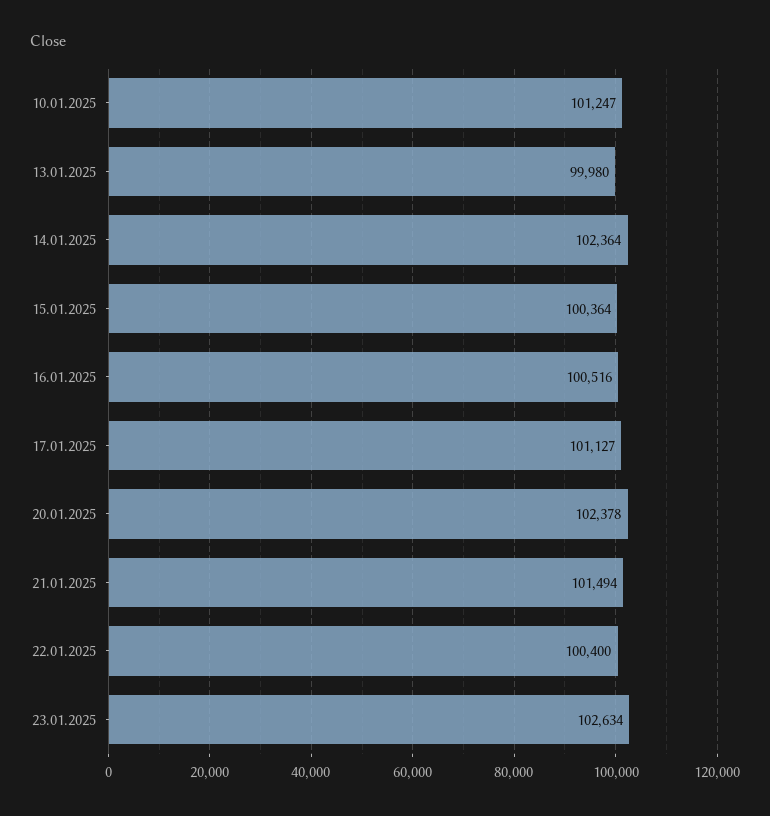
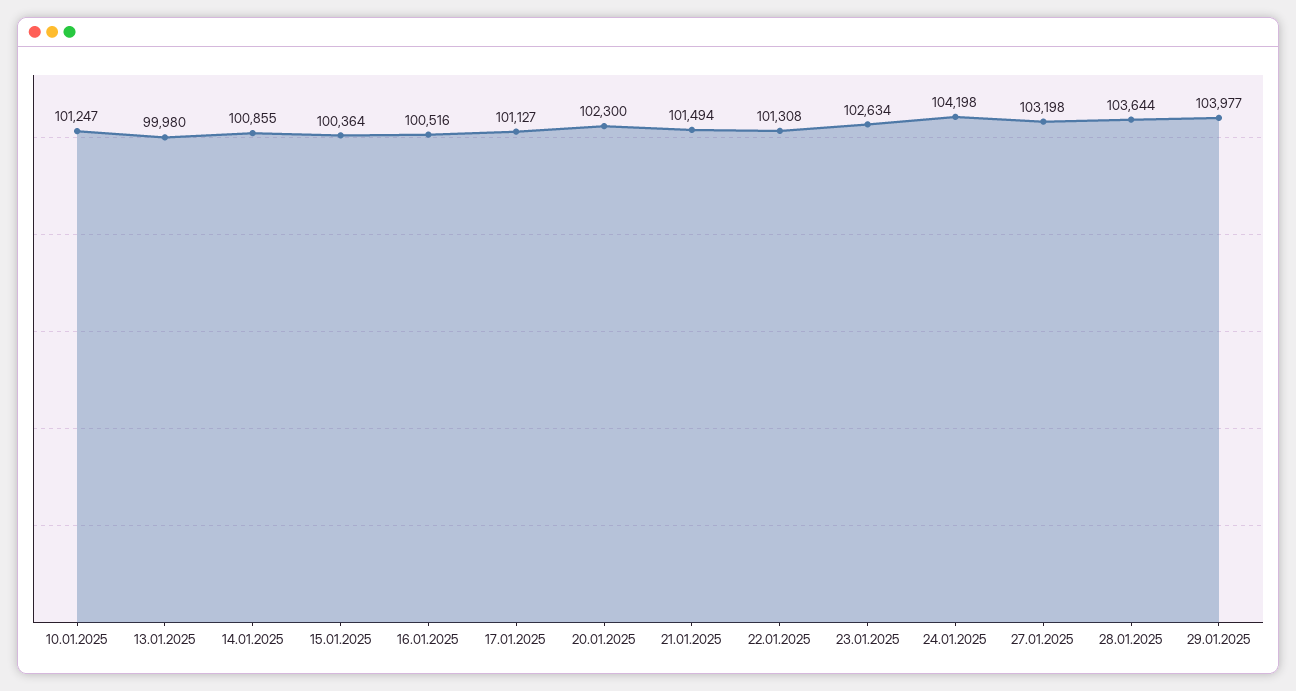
14.01.2025: 102364 -> 100855
20.01.2025: 102378 -> 102300
22.01.2025: 100400 -> 101308
24.01.2025: none -> 104198
27.01.2025: none -> 103198
28.01.2025: none -> 103644
29.01.2025: none -> 103977

